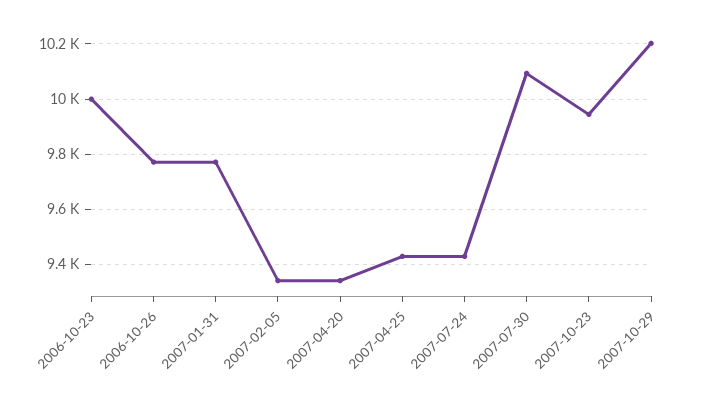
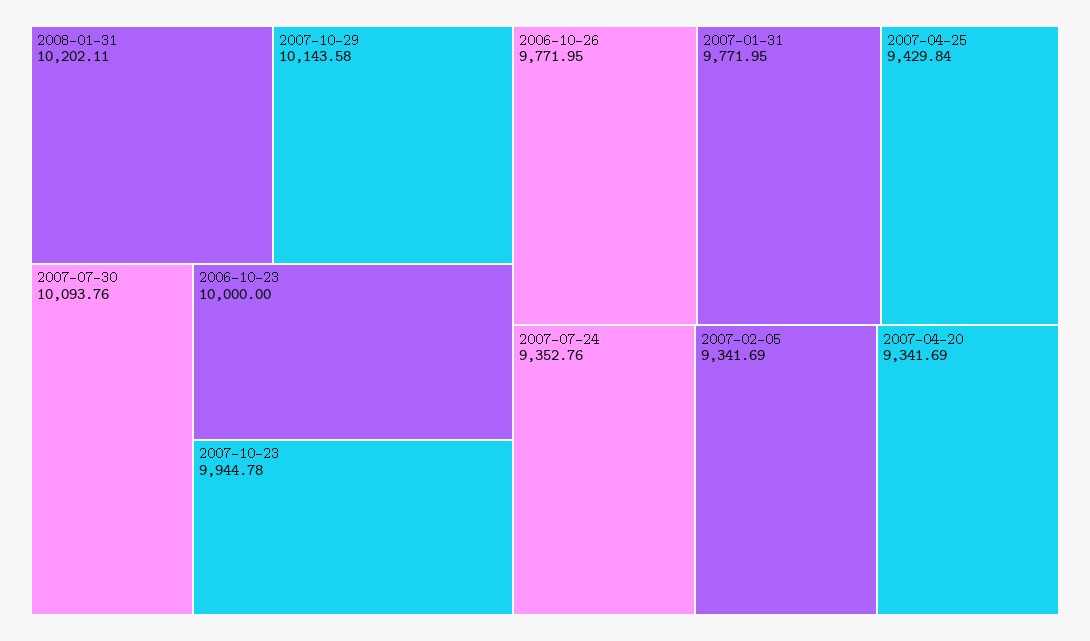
2007-07-24: 9425 -> 9352.76
2007-10-29: 10200 -> 10143.58
2008-01-31: none -> 10202.11

